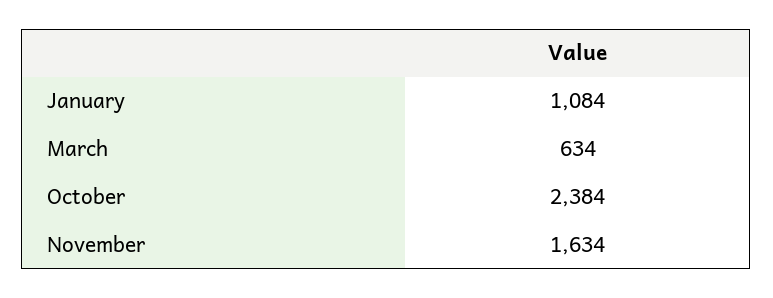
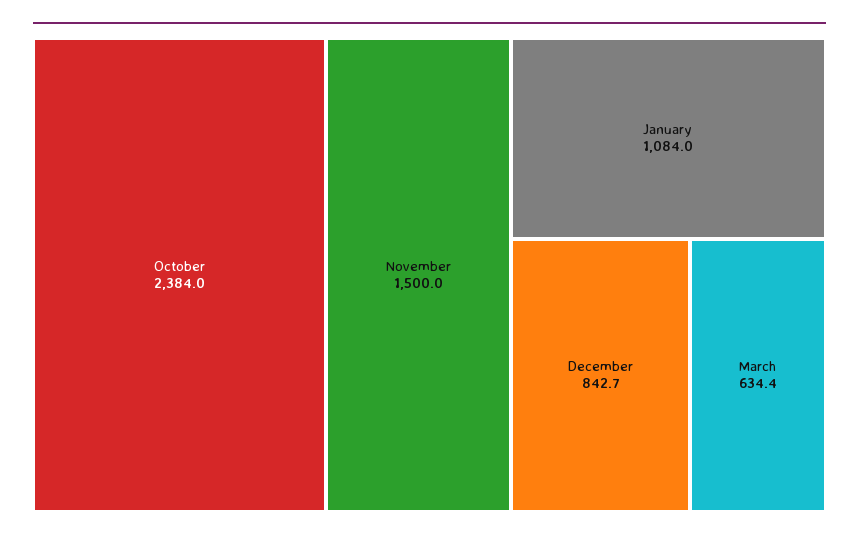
November: 1634 -> 1500
December: none -> 842.7

